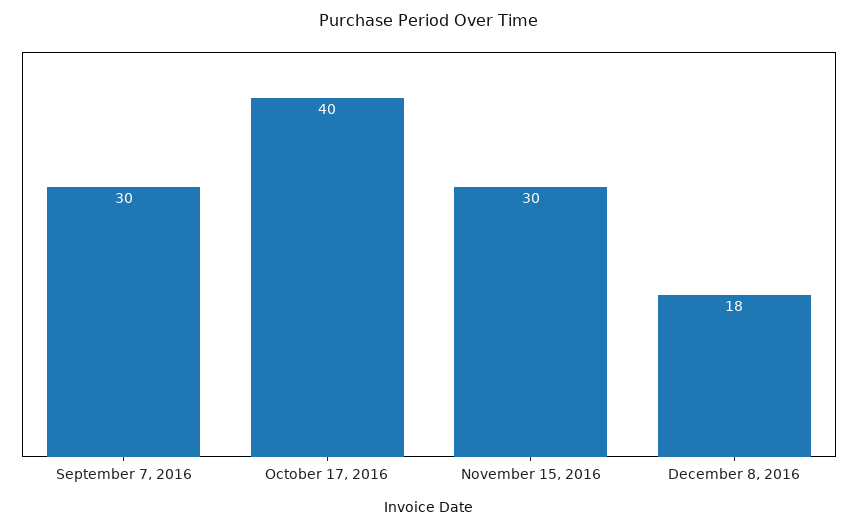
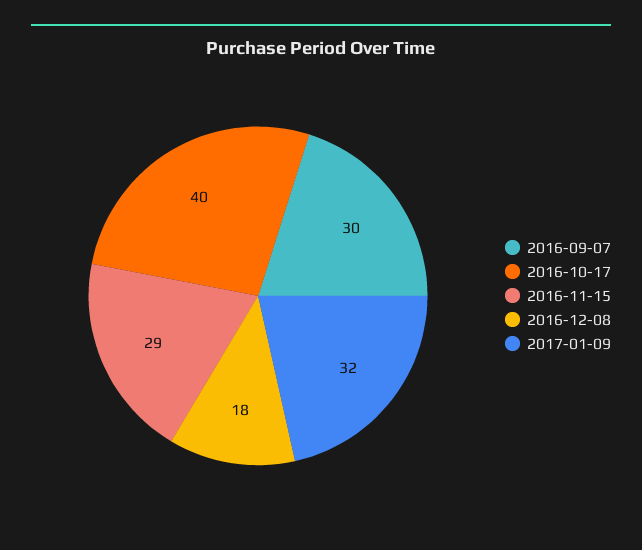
November 15, 2016: 30 -> 29
2017-01-09: none -> 32

